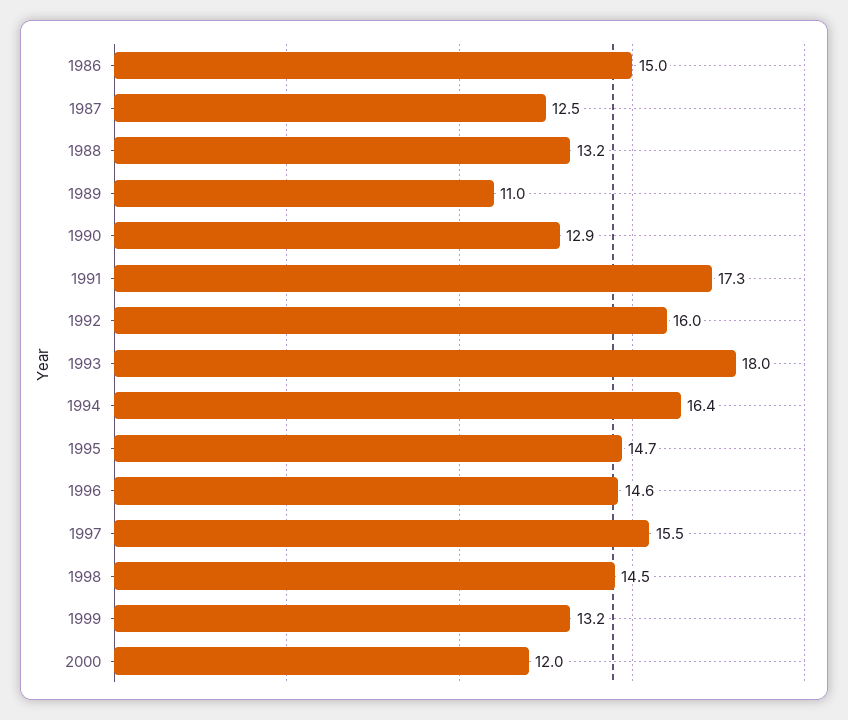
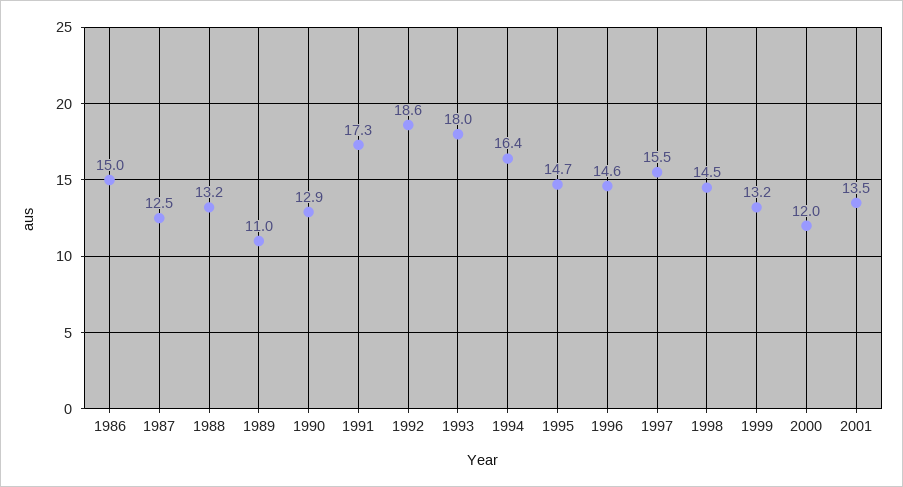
1992: 16 -> 18.6
2001: none -> 13.5

